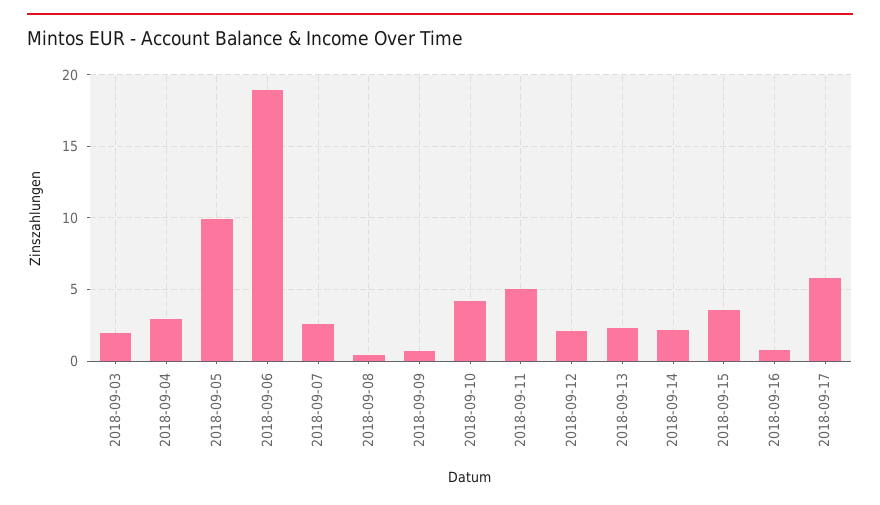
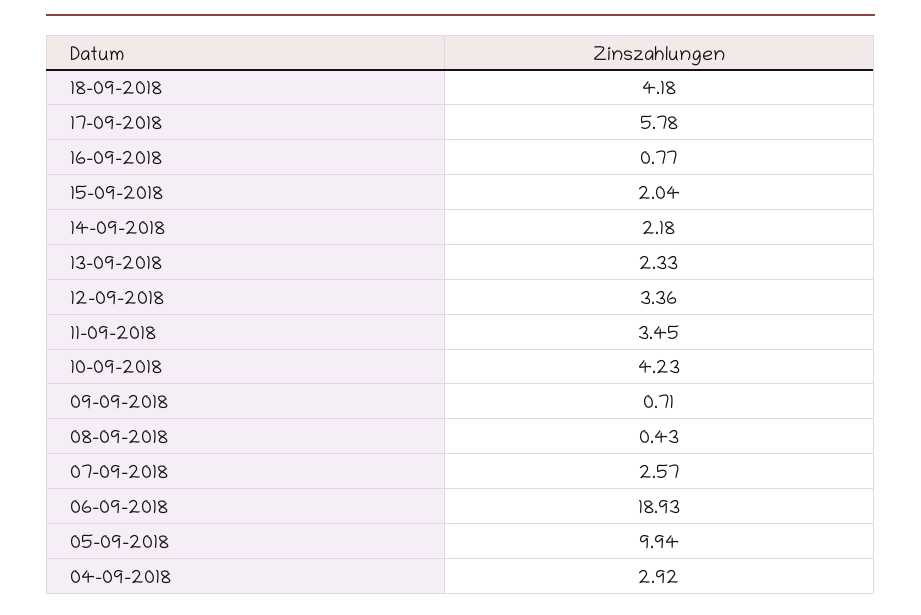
2018-09-03: 2 -> none
2018-09-11: 5 -> 3.45
2018-09-12: 2 -> 3.36
2018-09-15: 3.5 -> 2.04
18-09-2018: none -> 4.18

